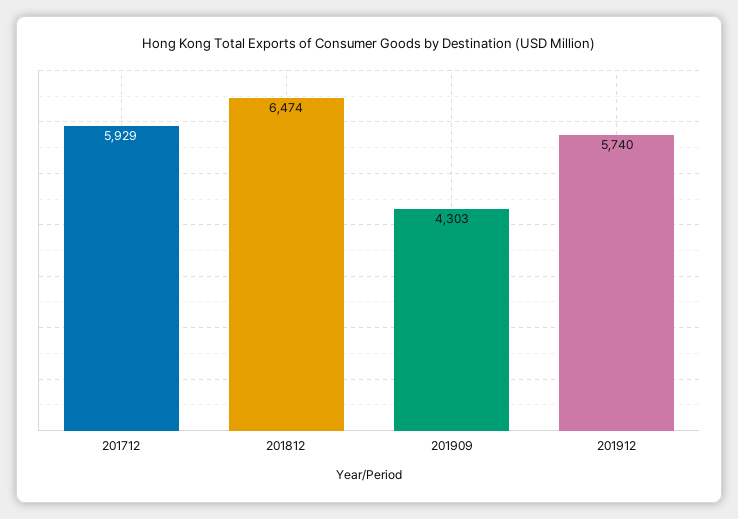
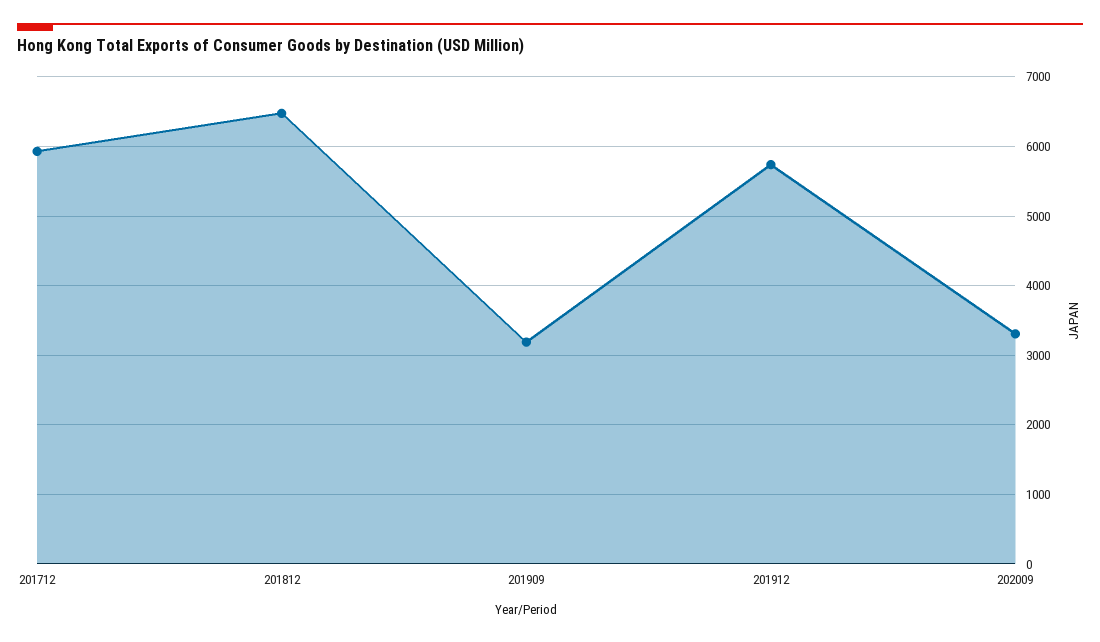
201909: 4303 -> 3200
202009: none -> 3300

